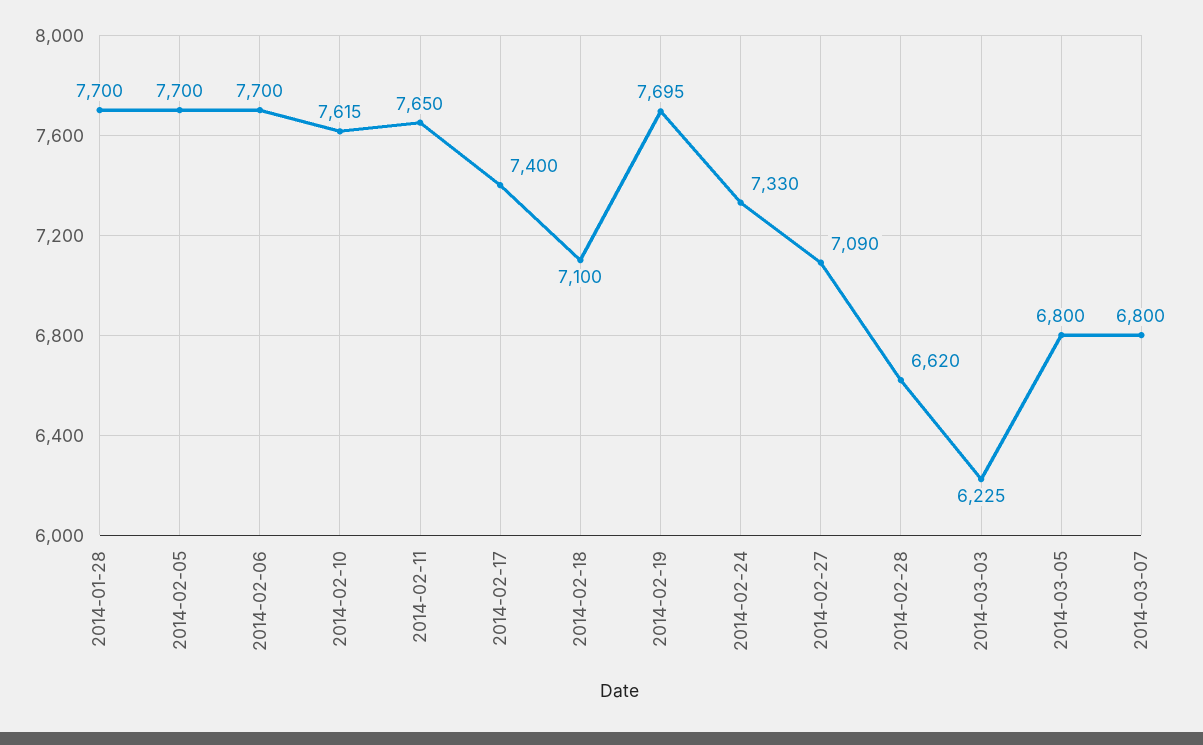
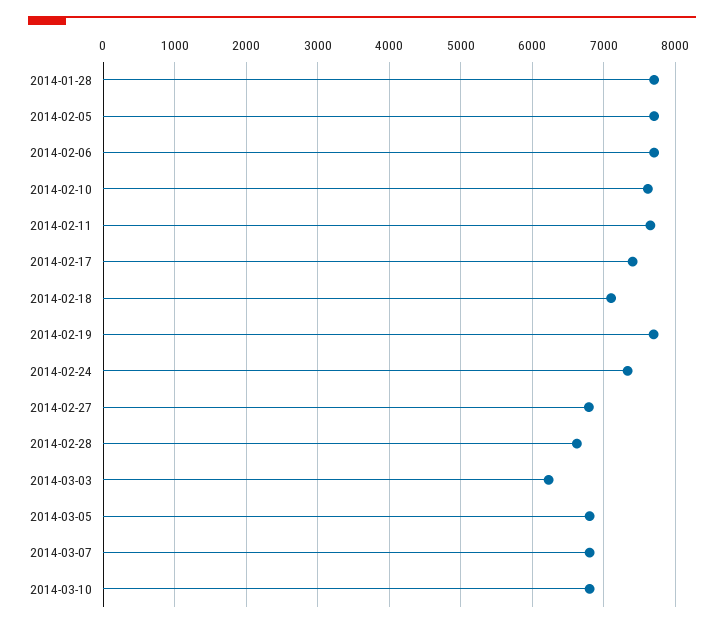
2014-02-27: 7090 -> 6800
2014-03-10: none -> 6800

